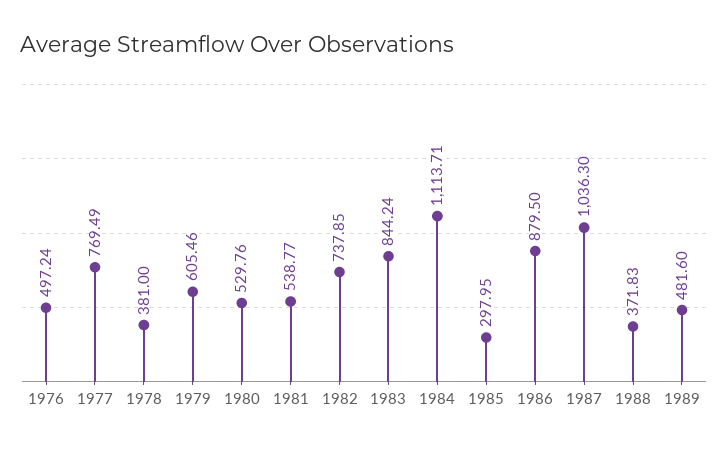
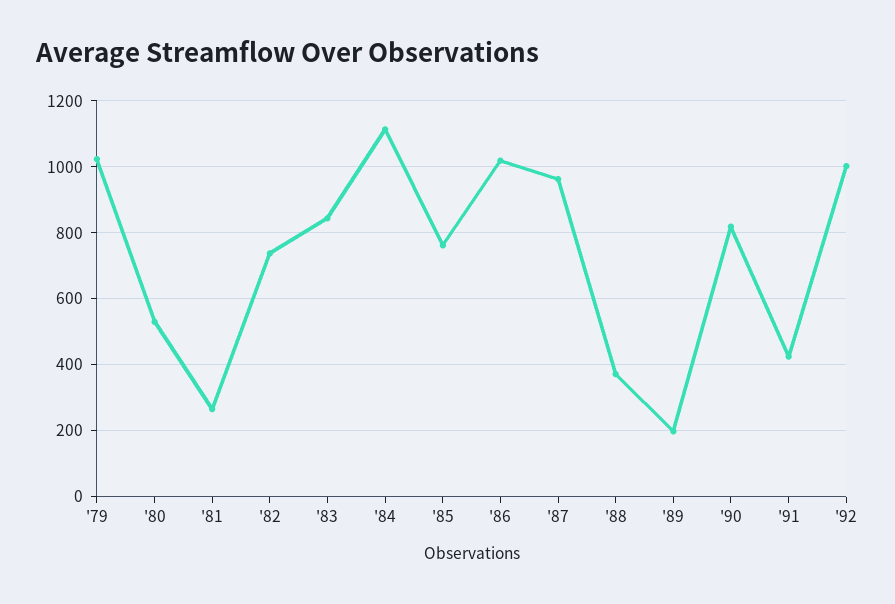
1976: 497.24 -> none
1977: 769.49 -> none
1978: 381 -> none
1979: 605.46 -> 1020
1981: 538.77 -> 260
1985: 297.95 -> 760
1986: 879.5 -> 1020
1987: 1036.3 -> 960
1989: 481.6 -> 200
'90: none -> 820
'91: none -> 420
'92: none -> 1000

